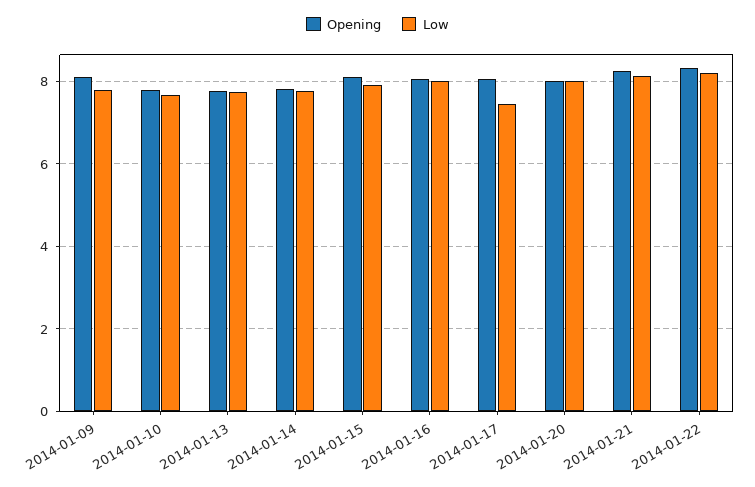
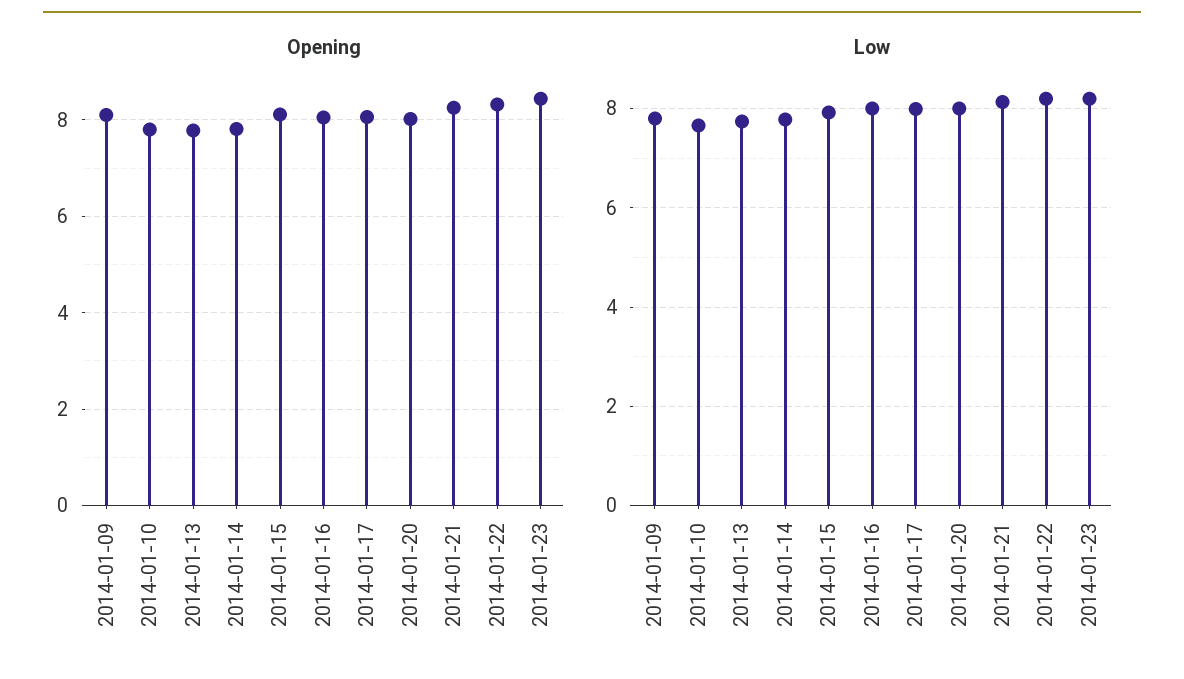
Low, 2014-01-17: 7.4 -> 8
Opening, 2014-01-23: none -> 8.4
Low, 2014-01-23: none -> 8.2

